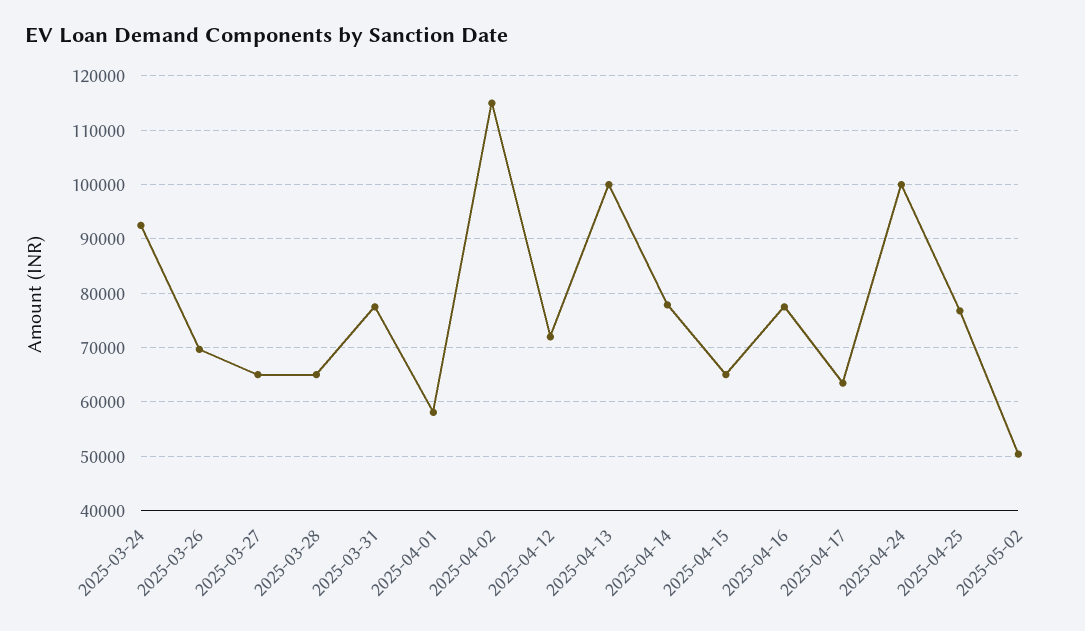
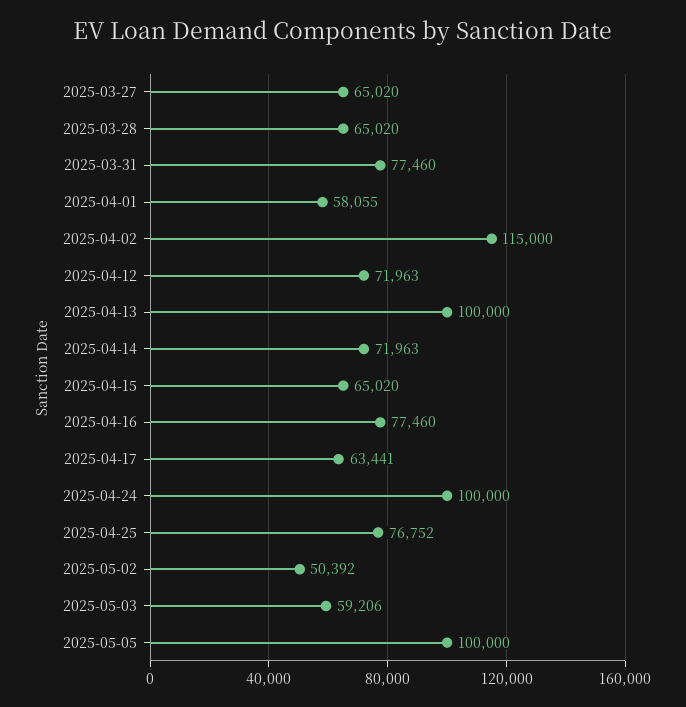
2025-03-24: 92000 -> none
2025-03-26: 70000 -> none
2025-04-14: 78000 -> 71963
2025-05-03: none -> 59206
2025-05-05: none -> 100000

